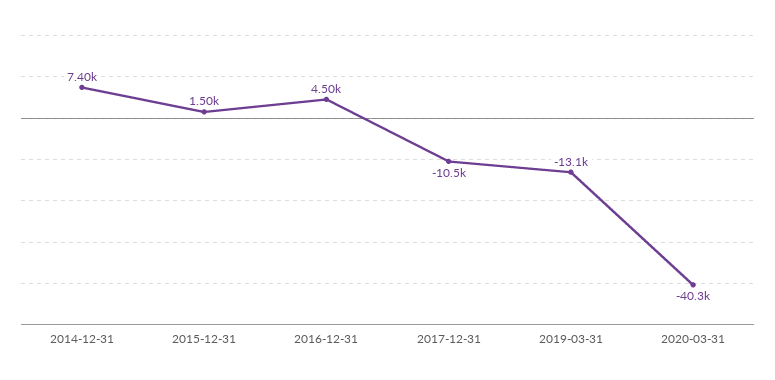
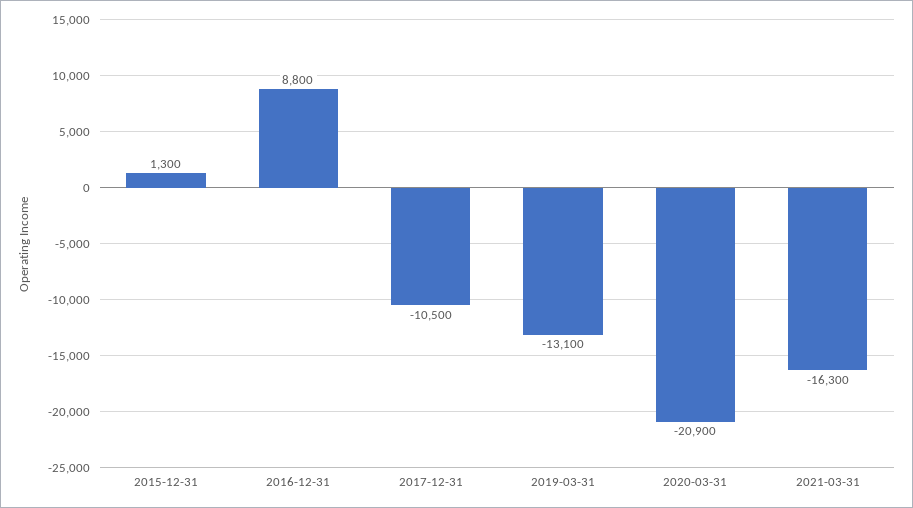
2014-12-31: 7400 -> none
2015-12-31: 1500 -> 1300
2016-12-31: 4500 -> 8800
2020-03-31: -40300 -> -20900
2021-03-31: none -> -16300

